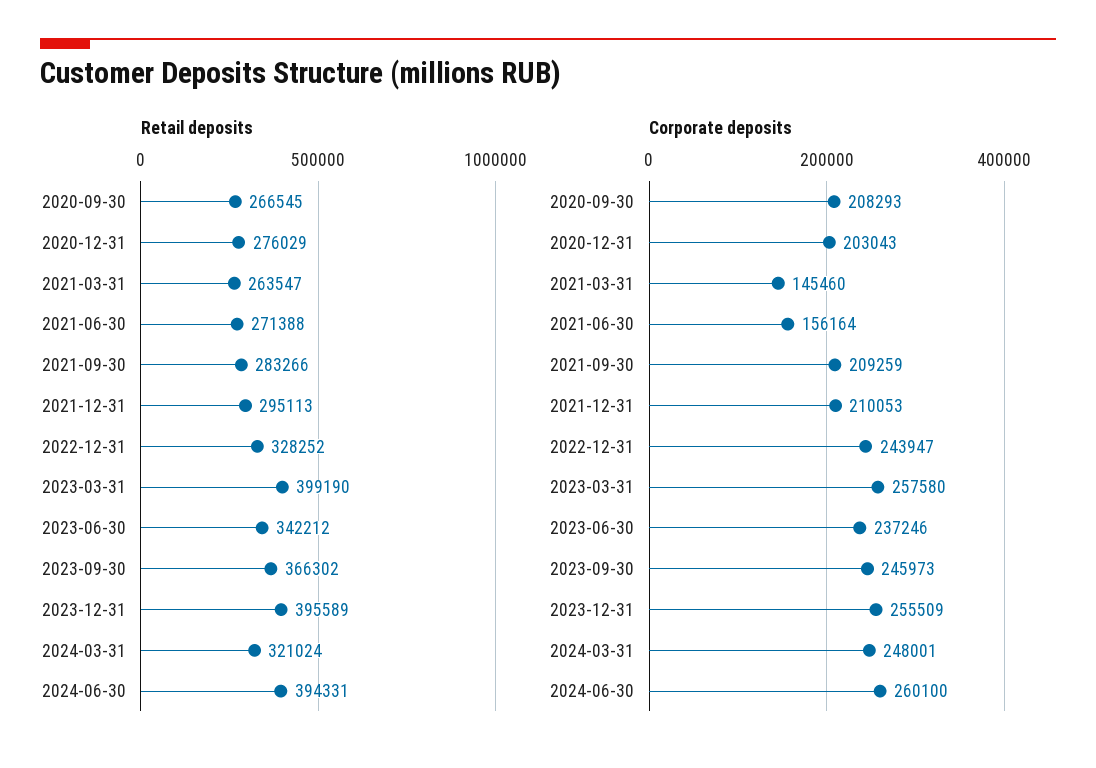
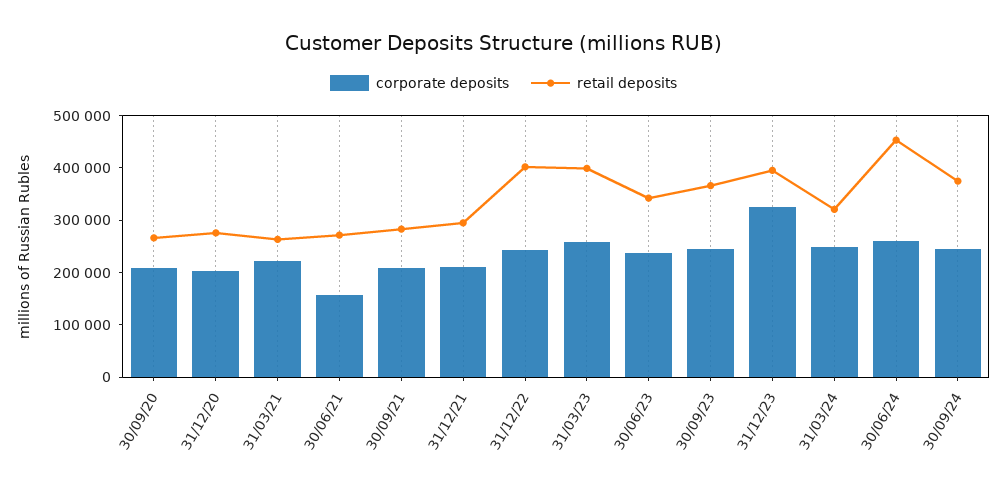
Retail deposits, 2022-12-31: 328252 -> 400000
Retail deposits, 2024-06-30: 394331 -> 460000
Corporate deposits, 2021-03-31: 145460 -> 220000
Corporate deposits, 2023-12-31: 255509 -> 320000
Corporate deposits, 30/09/24: none -> 240000
Retail deposits, 30/09/24: none -> 380000

